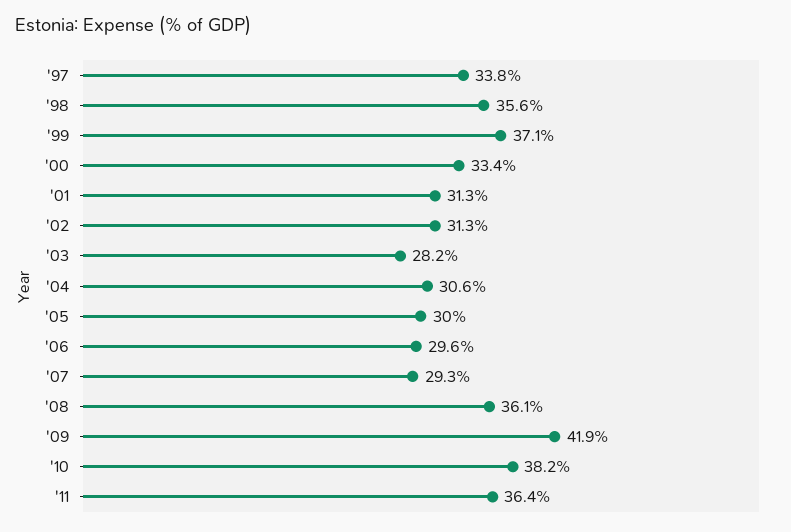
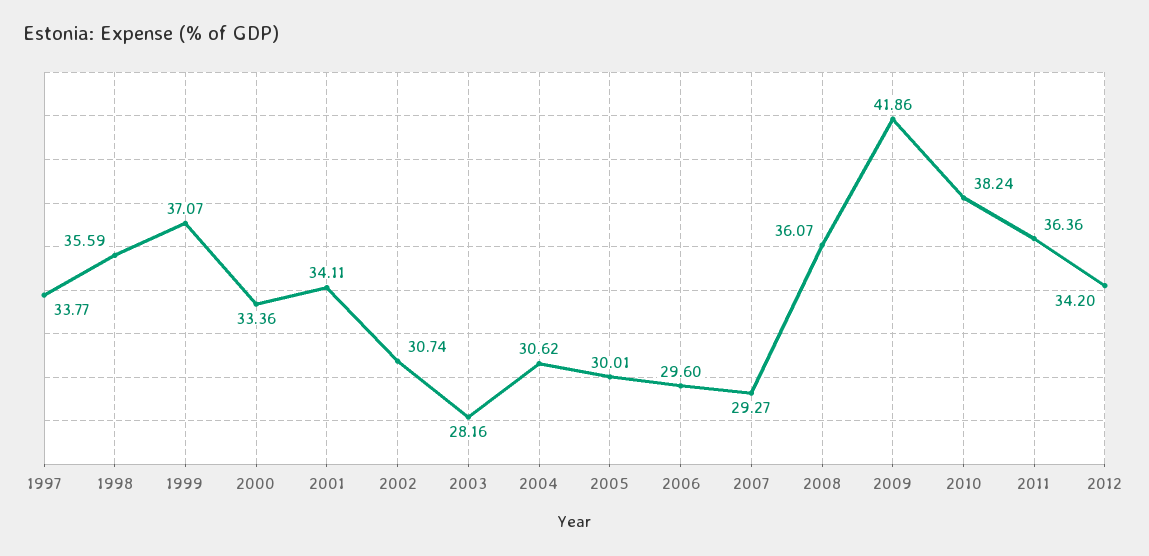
'01: 31.3 -> 34.11
'02: 31.3 -> 30.74
2012: none -> 34.2

